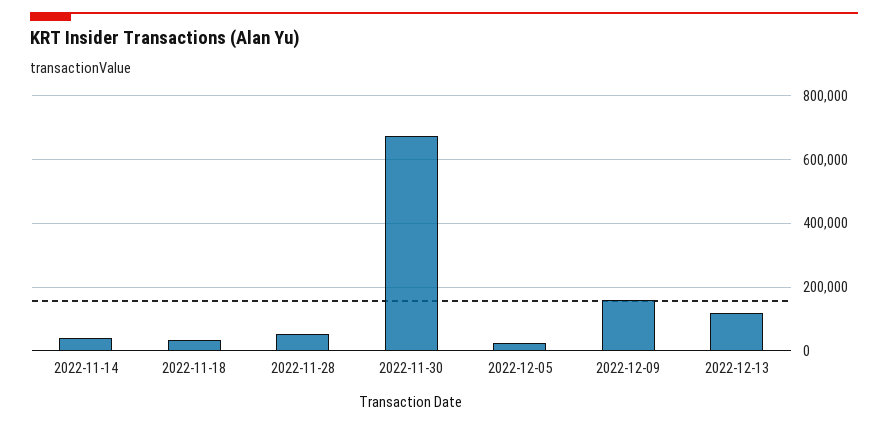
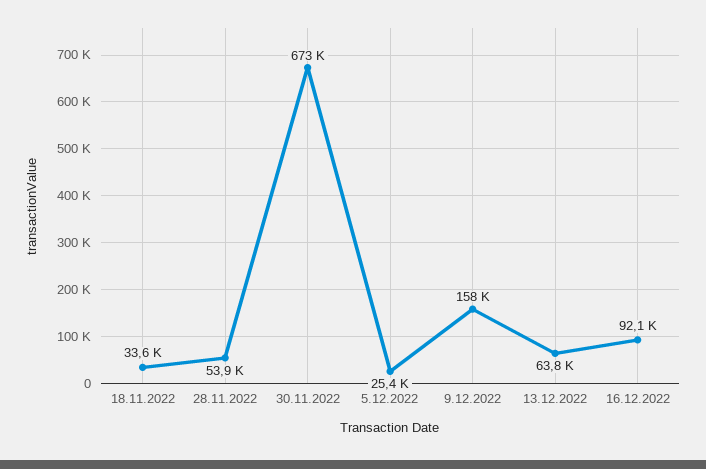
2022-11-14: 40000 -> none
2022-12-13: 120000 -> 63800
16.12.2022: none -> 92100

